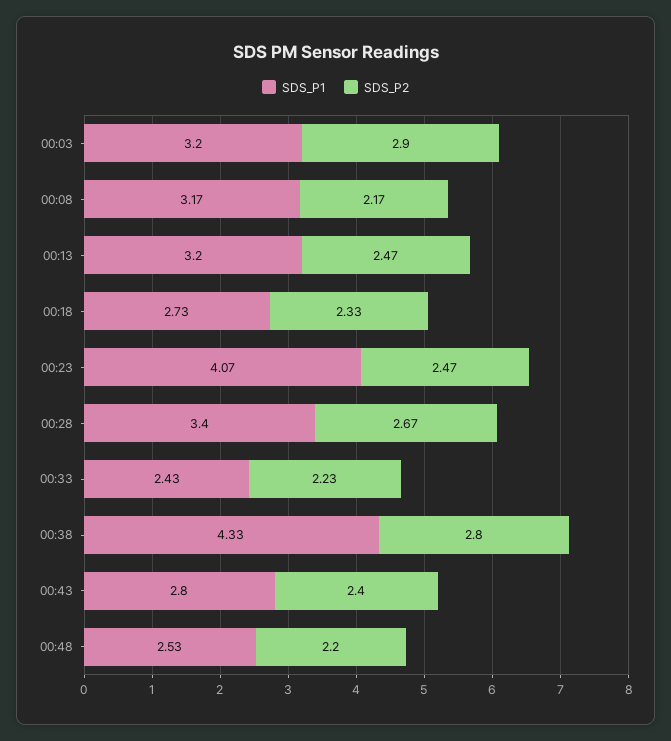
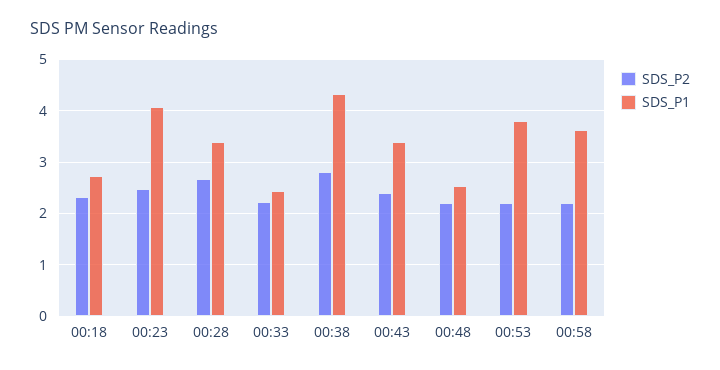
SDS_P1, 00:03: 3.2 -> none
SDS_P2, 00:03: 2.9 -> none
SDS_P1, 00:08: 3.17 -> none
SDS_P2, 00:08: 2.17 -> none
SDS_P1, 00:13: 3.2 -> none
SDS_P2, 00:13: 2.47 -> none
SDS_P1, 00:43: 2.8 -> 3.4
SDS_P2, 00:53: none -> 2.2
SDS_P1, 00:53: none -> 3.8
SDS_P2, 00:58: none -> 2.2
SDS_P1, 00:58: none -> 3.6

